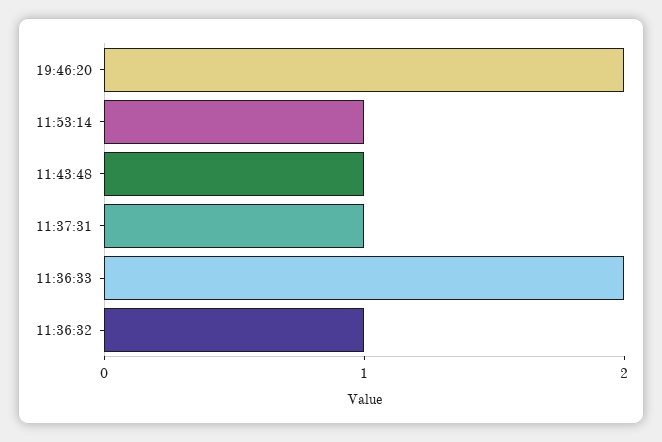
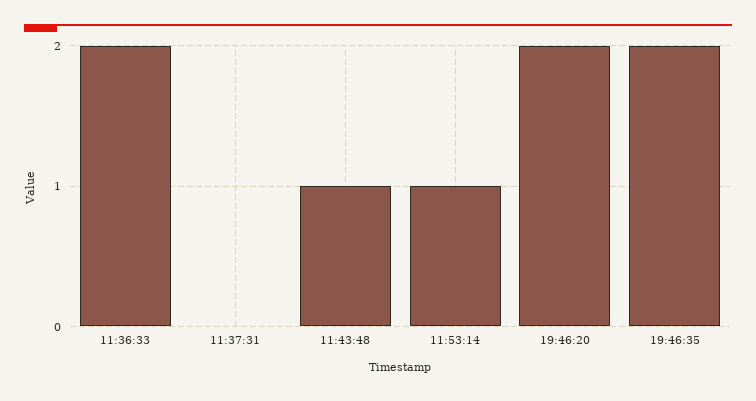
11:37:31: 1 -> 0
11:36:32: 1 -> none
19:46:35: none -> 2

